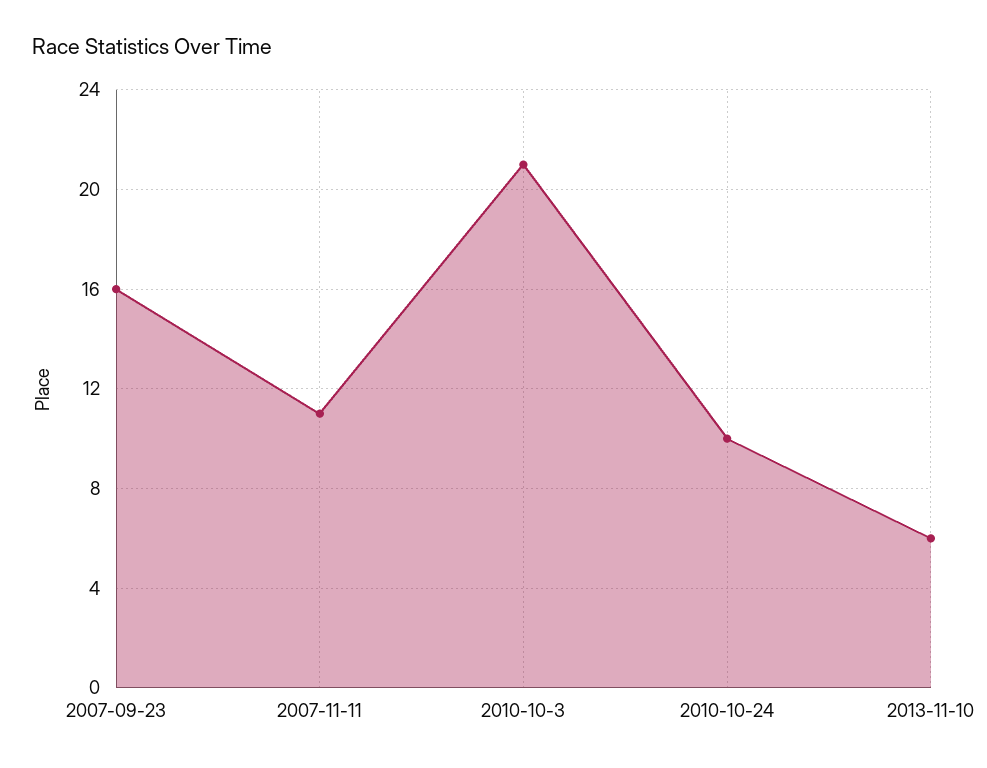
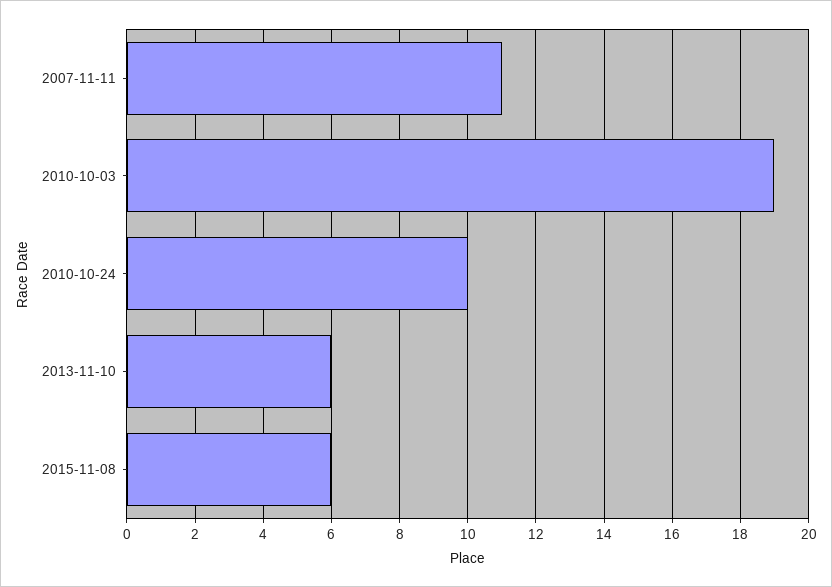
2007-09-23: 16 -> none
2010-10-3: 21 -> 19
2015-11-08: none -> 6

